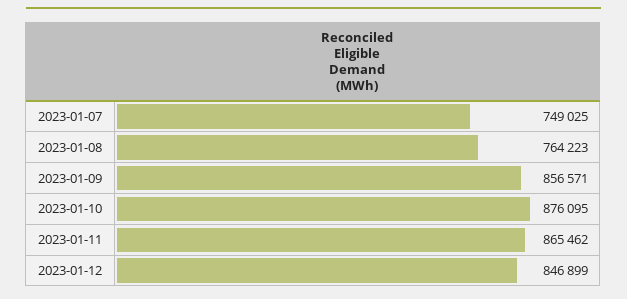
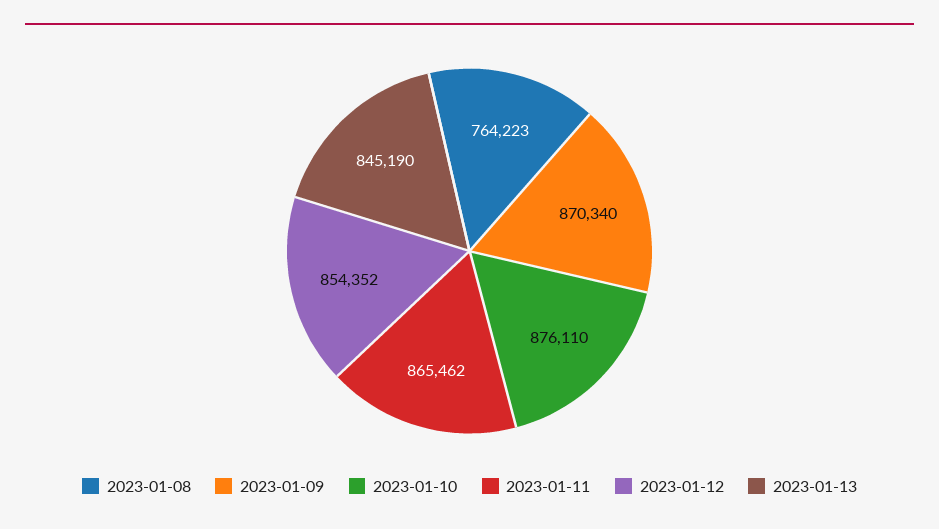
2023-01-07: 749025 -> none
2023-01-09: 856571 -> 870340
2023-01-10: 876095 -> 876110
2023-01-12: 846899 -> 854352
2023-01-13: none -> 845190

